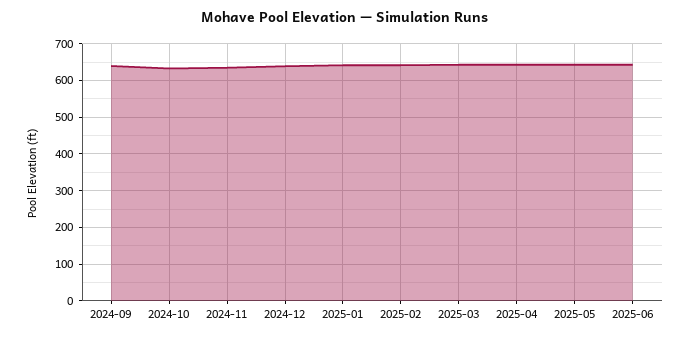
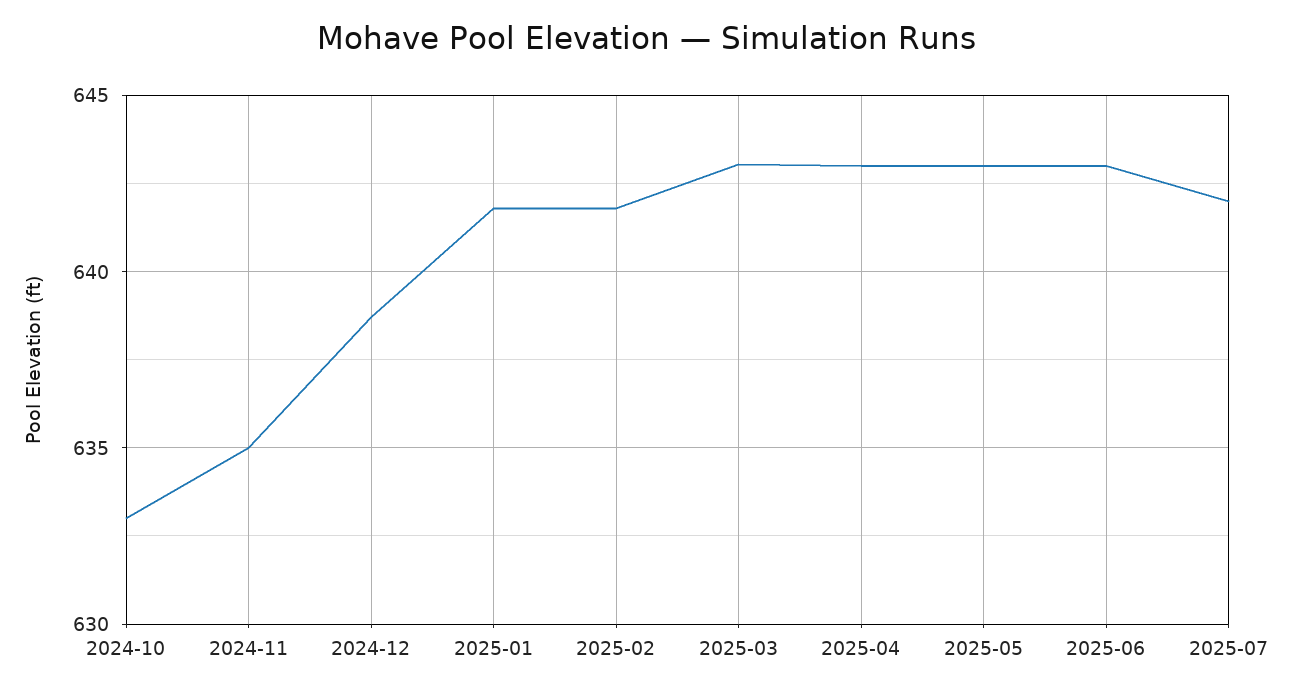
2024-09: 640 -> none
2025-07: none -> 642

